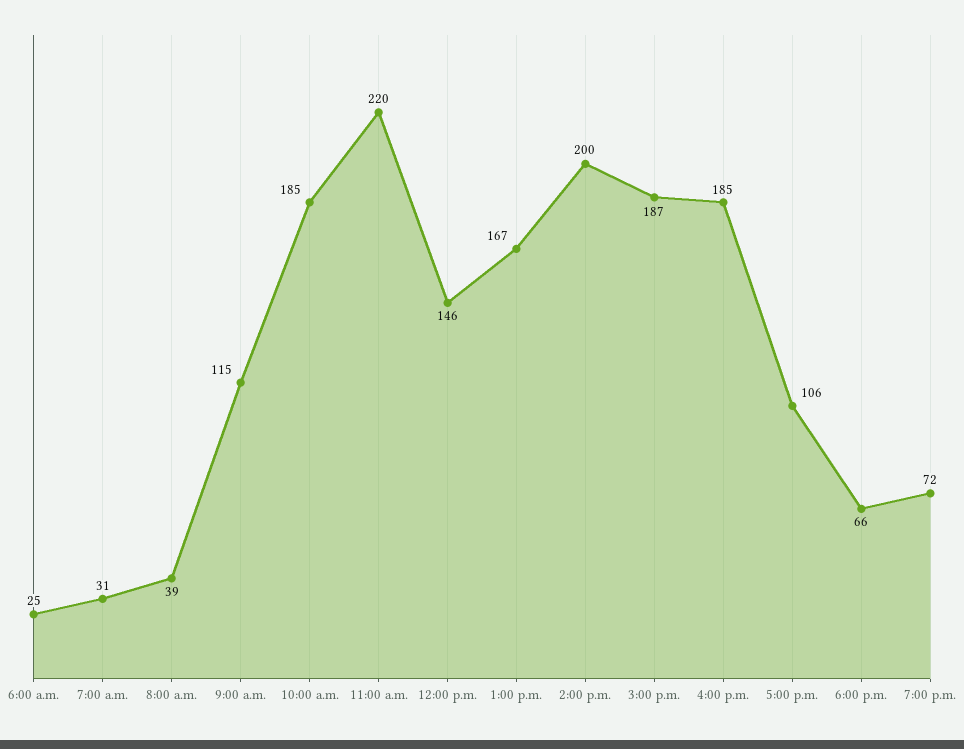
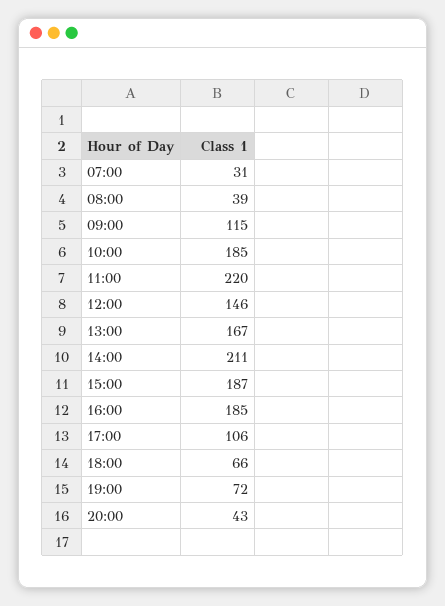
6:00 a.m.: 25 -> none
2:00 p.m.: 200 -> 211
20:00: none -> 43

